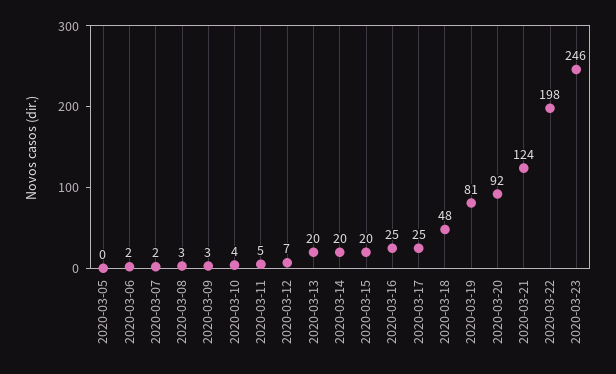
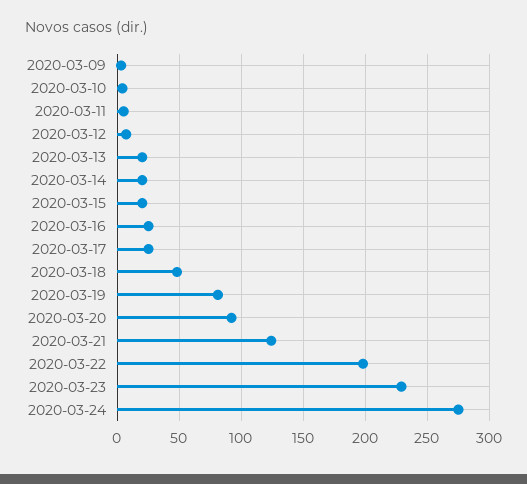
2020-03-05: 0 -> none
2020-03-06: 2 -> none
2020-03-07: 2 -> none
2020-03-08: 3 -> none
2020-03-23: 246 -> 230
2020-03-24: none -> 275

